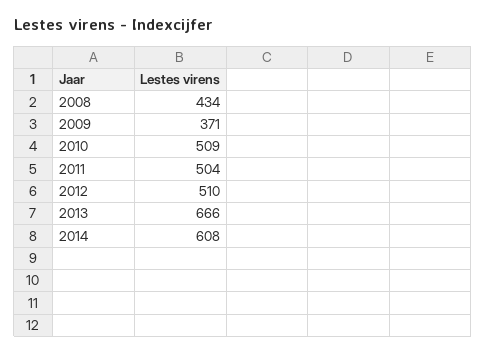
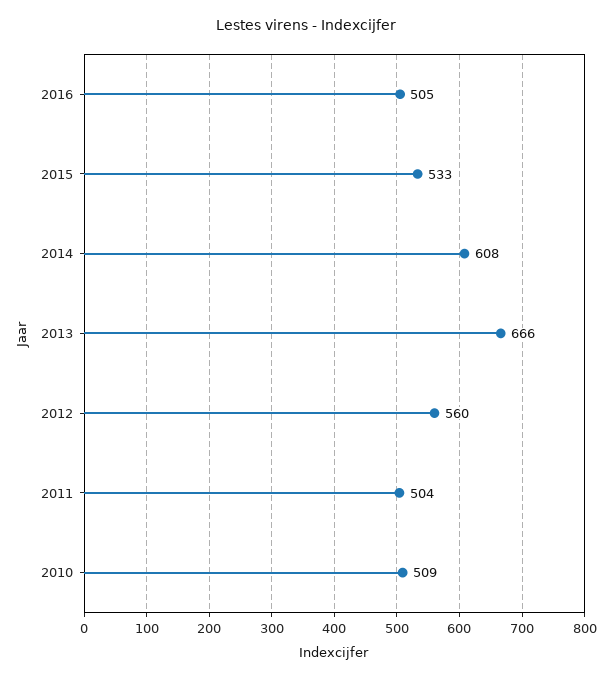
2008: 434 -> none
2009: 371 -> none
2012: 510 -> 560
2016: none -> 505
2015: none -> 533

